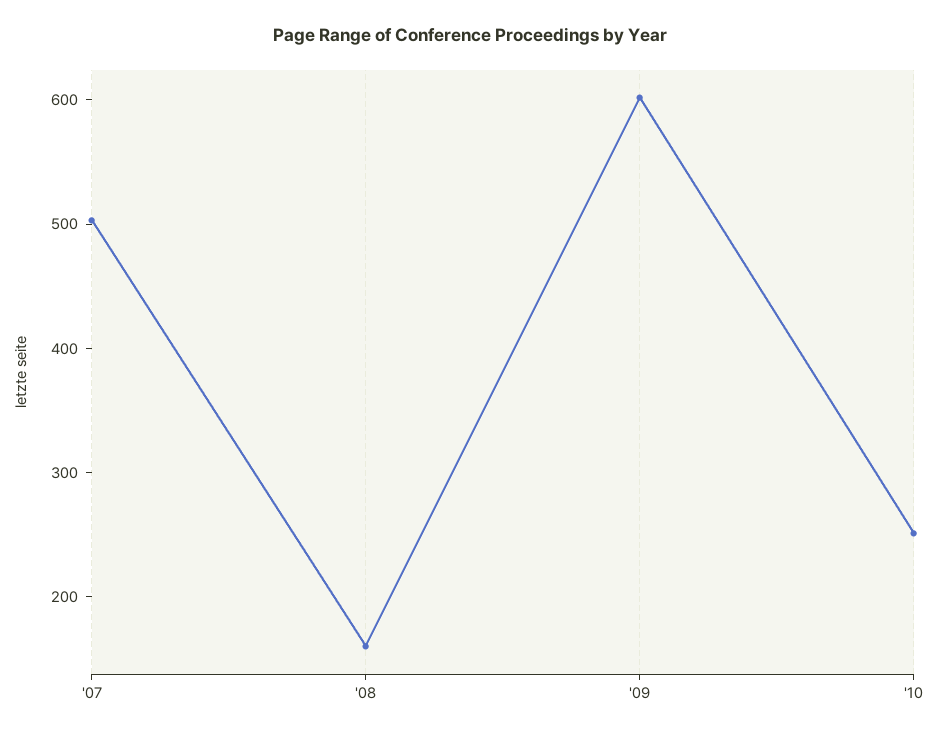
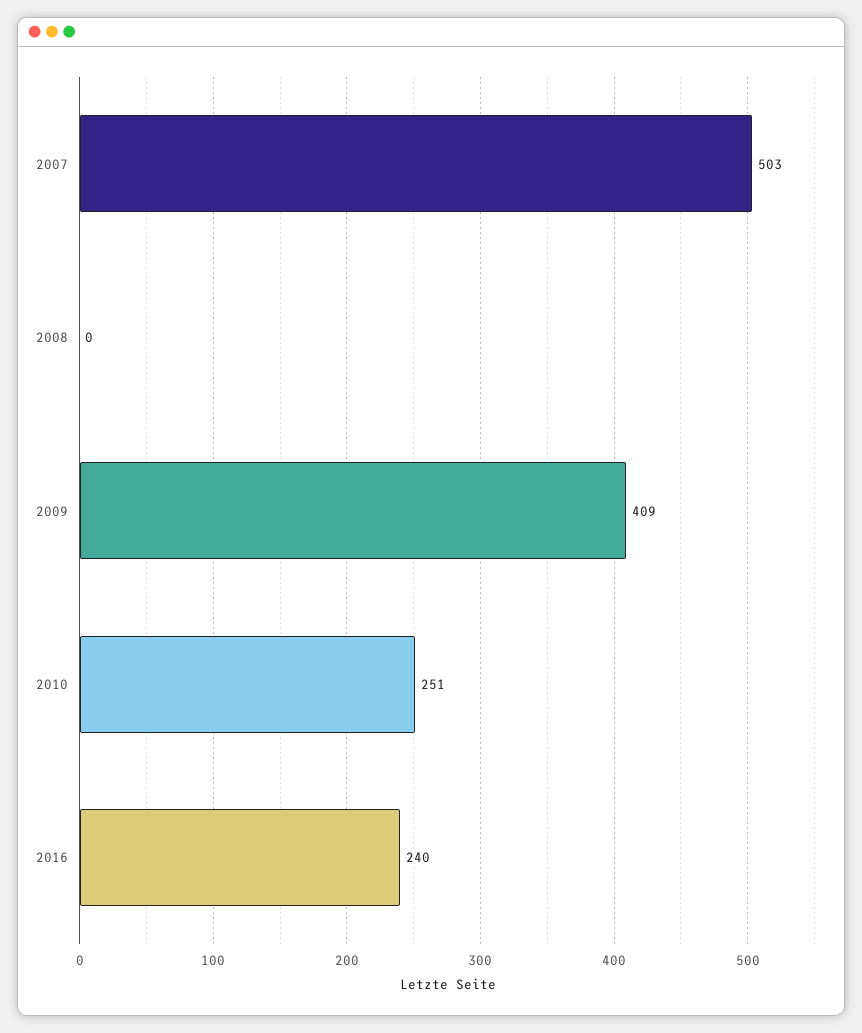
'08: 160 -> 0
'09: 600 -> 409
2016: none -> 240

